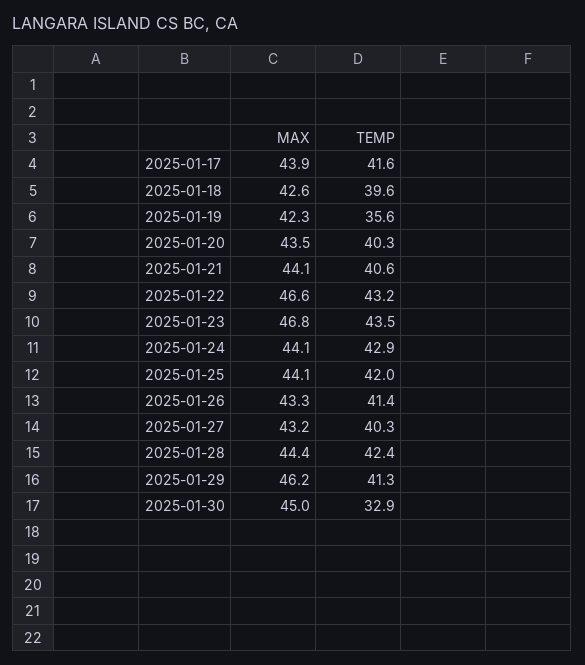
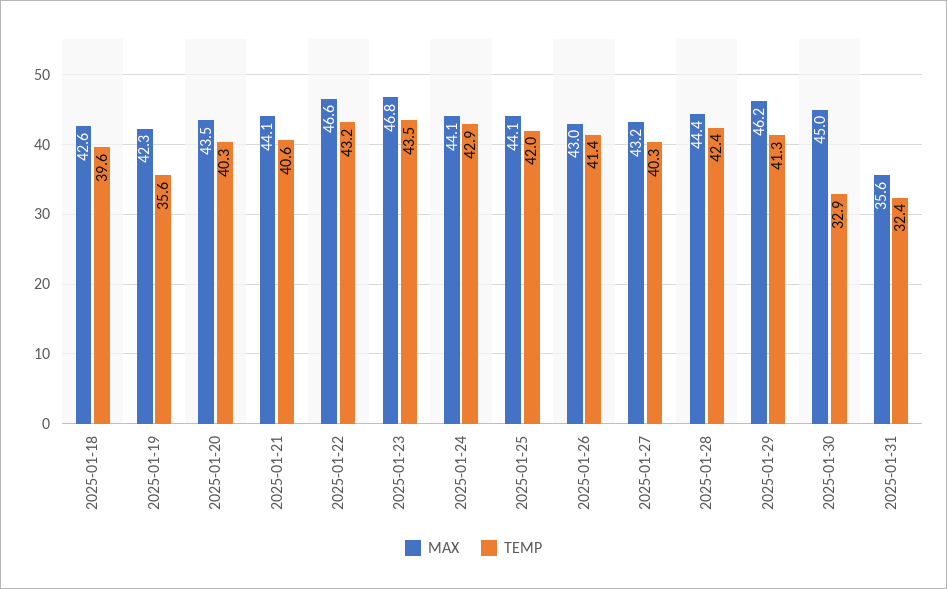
MAX, 2025-01-17: 43.9 -> none
TEMP, 2025-01-17: 41.6 -> none
MAX, 2025-01-26: 43.3 -> 43
MAX, 2025-01-31: none -> 35.6
TEMP, 2025-01-31: none -> 32.4

